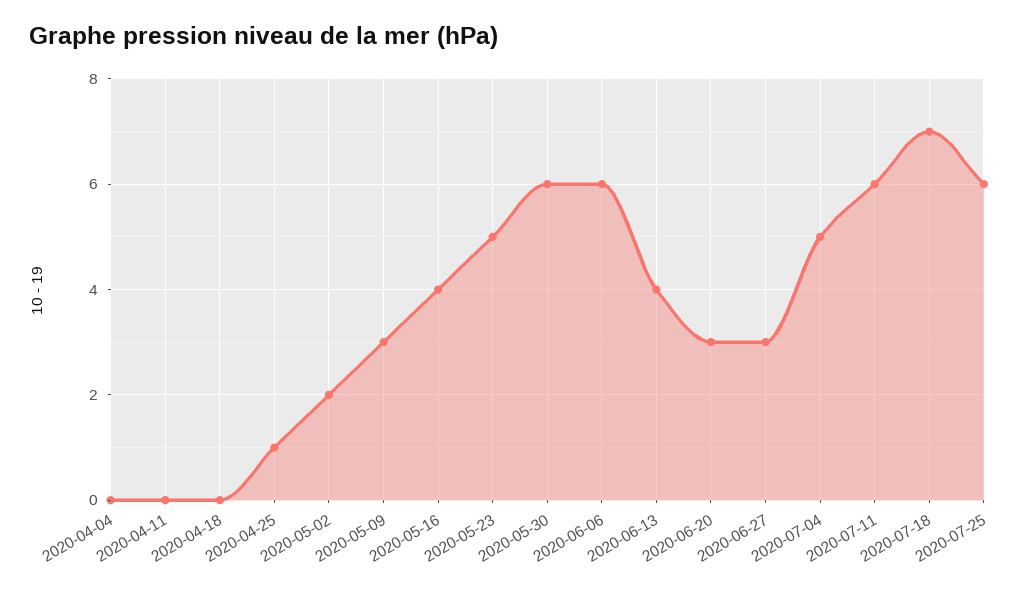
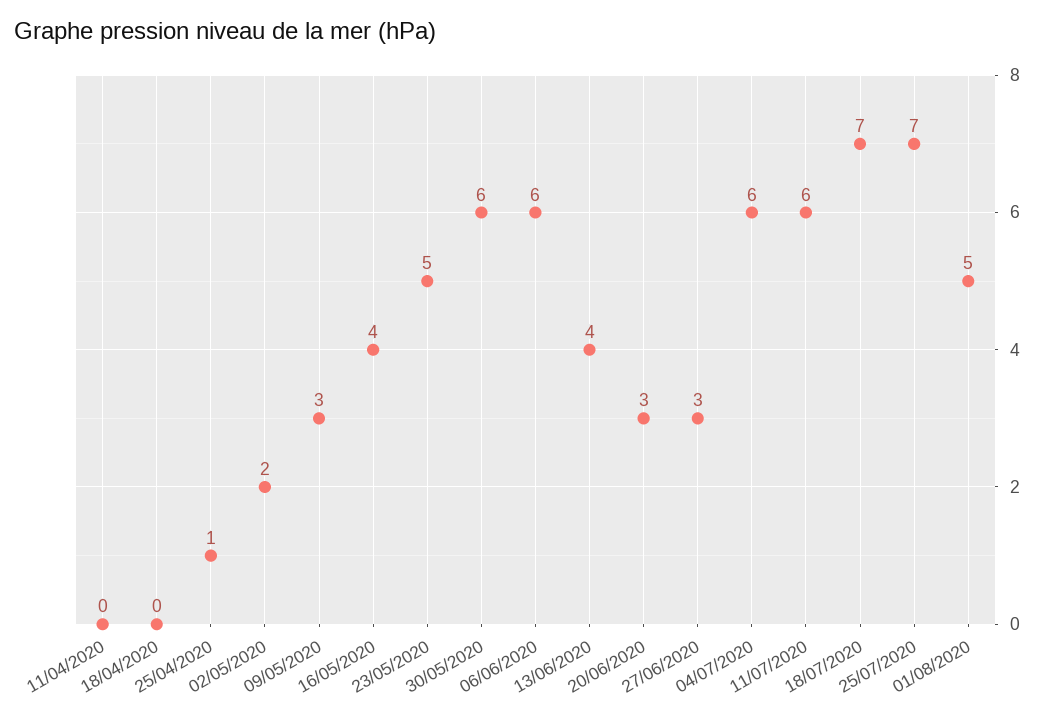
2020-04-04: 0 -> none
2020-07-04: 5 -> 6
2020-07-25: 6 -> 7
01/08/2020: none -> 5

